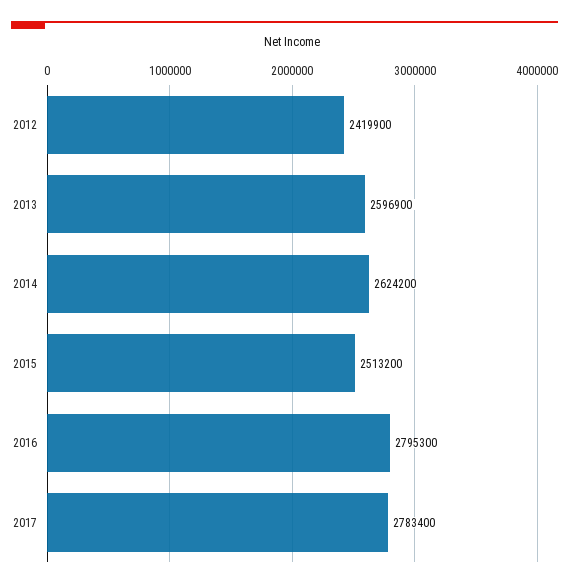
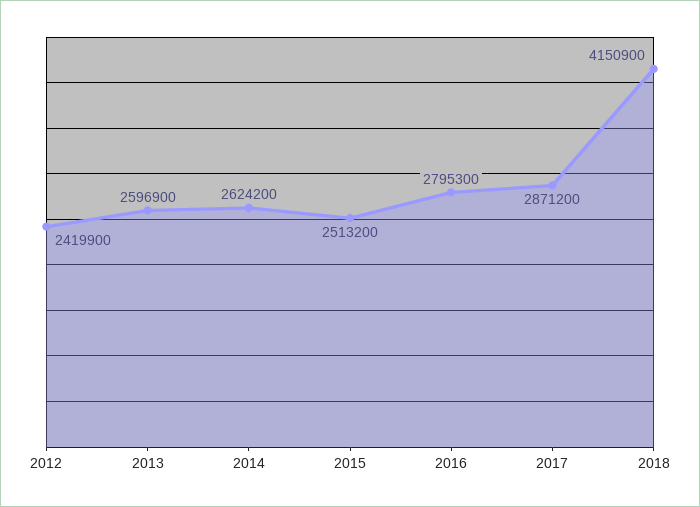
2017: 2783400 -> 2871200
2018: none -> 4150900

